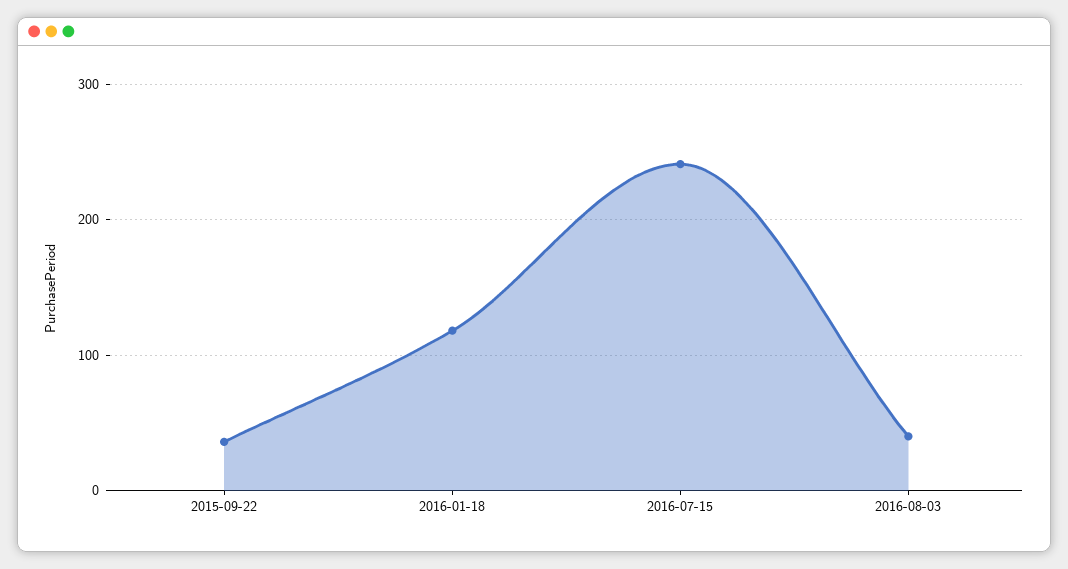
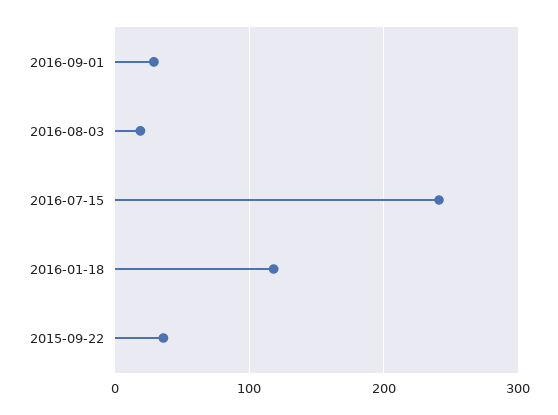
2016-08-03: 40 -> 20
2016-09-01: none -> 30

